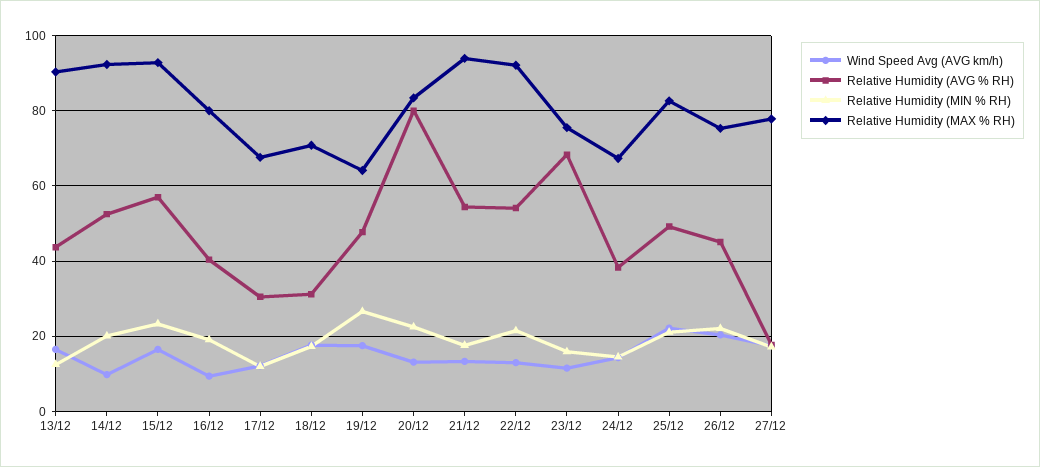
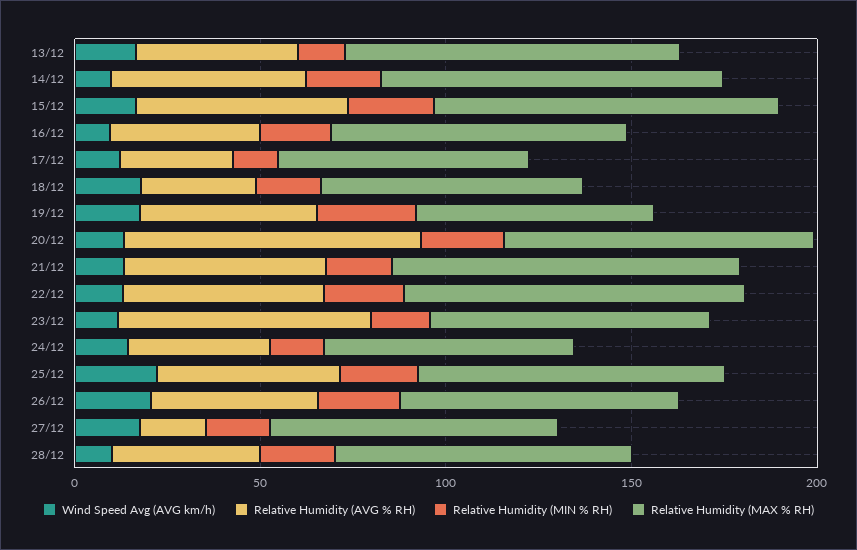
Wind Speed Avg (AVG km/h), 28/12: none -> 10
Relative Humidity (AVG % RH), 28/12: none -> 40
Relative Humidity (MIN % RH), 28/12: none -> 20
Relative Humidity (MAX % RH), 28/12: none -> 80

